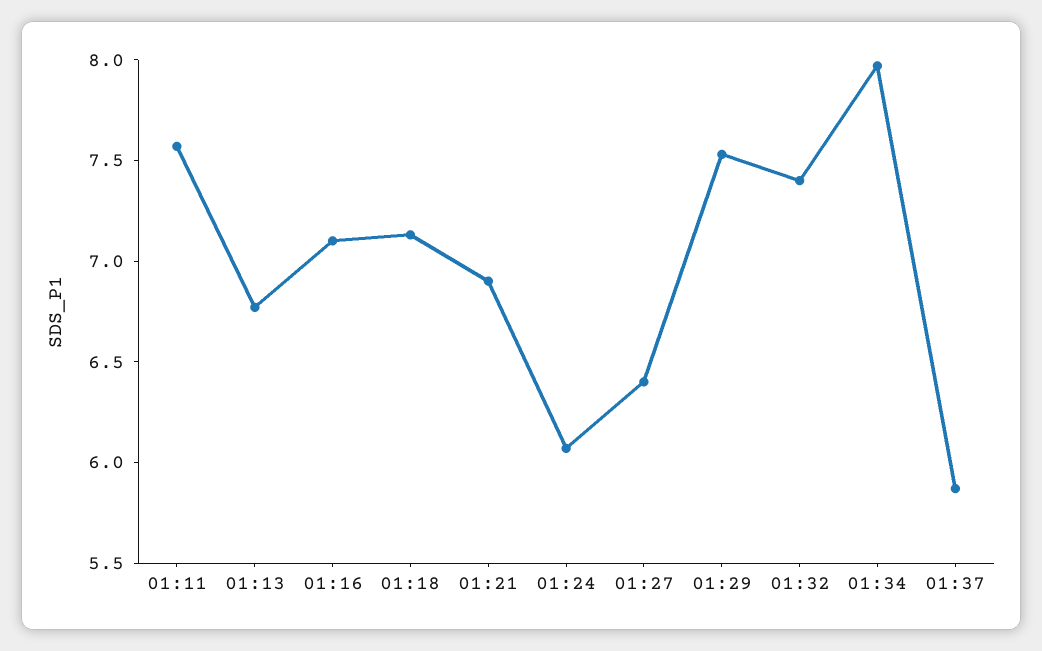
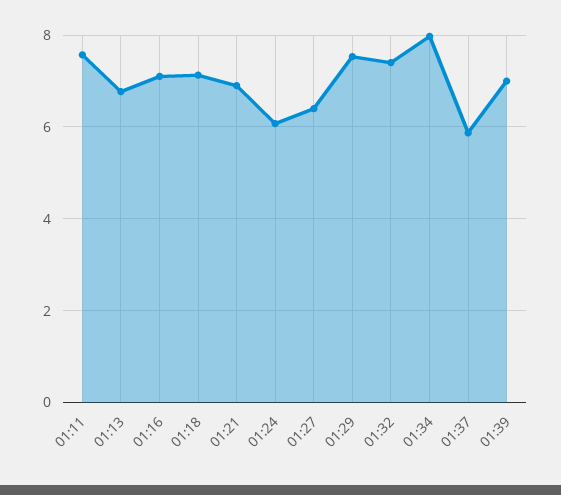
01:39: none -> 7

